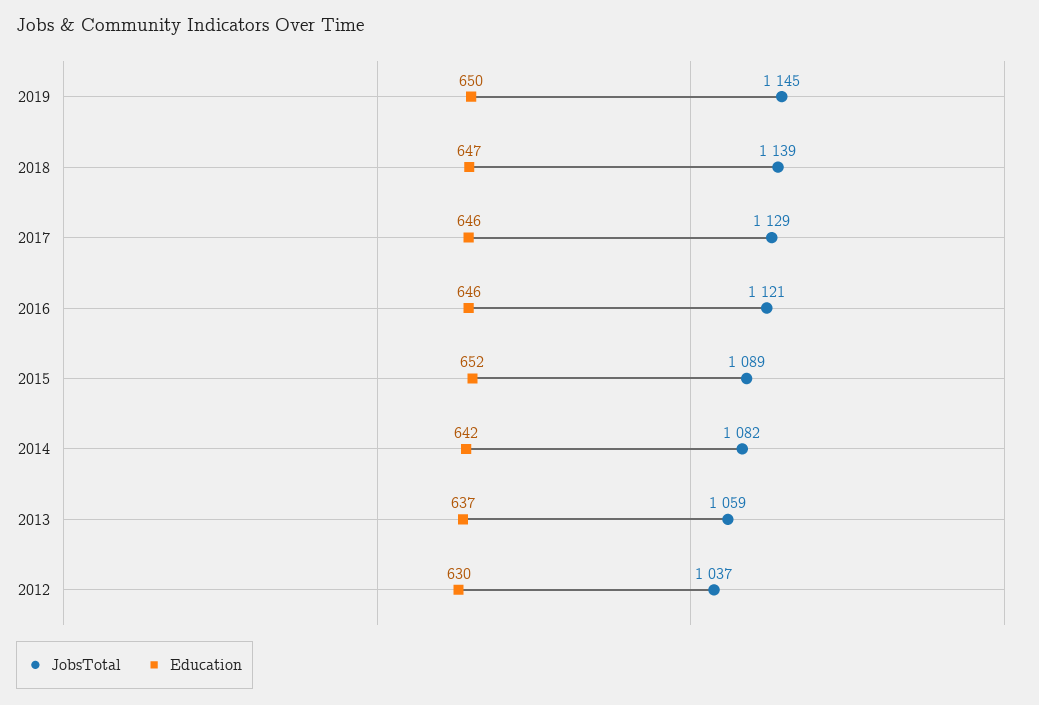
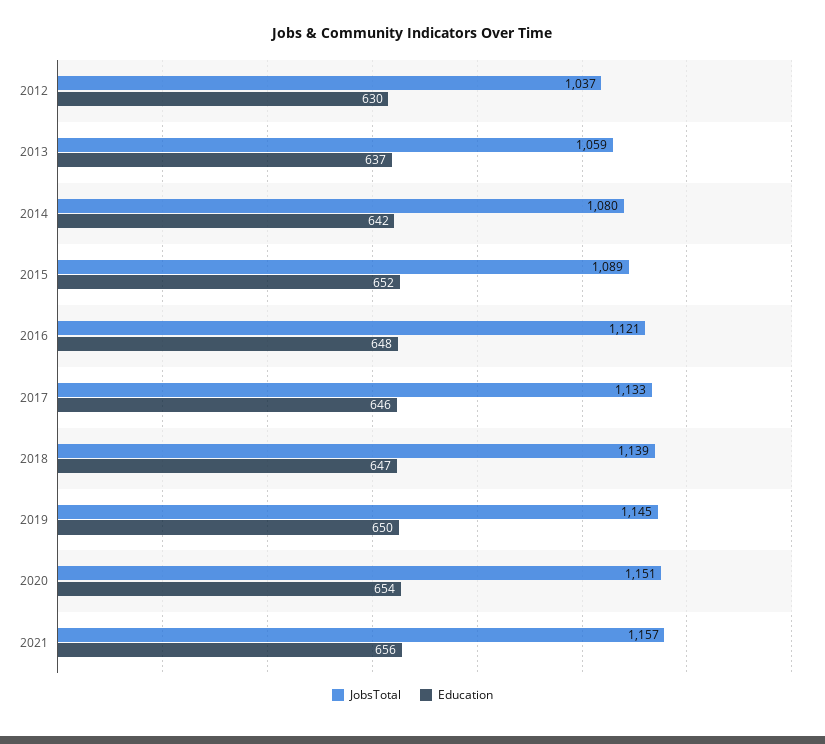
JobsTotal, 2017: 1129 -> 1133
Education, 2016: 646 -> 648
JobsTotal, 2014: 1082 -> 1080
JobsTotal, 2020: none -> 1151
Education, 2020: none -> 654
JobsTotal, 2021: none -> 1157
Education, 2021: none -> 656

